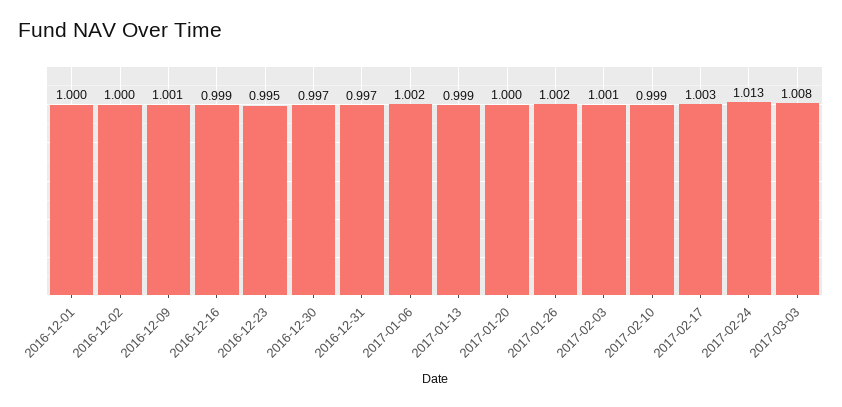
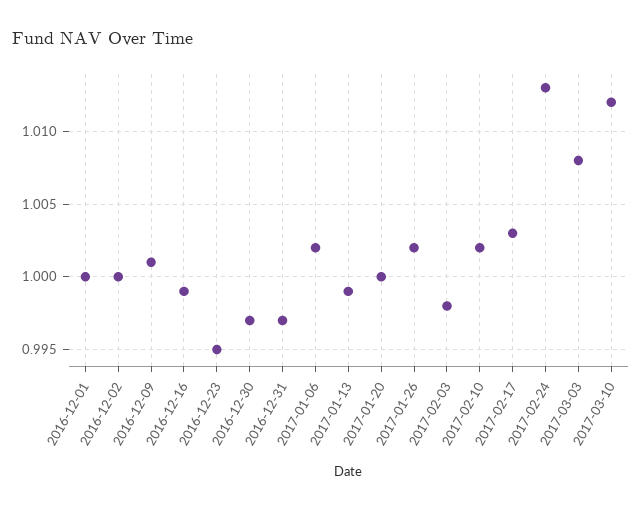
2017-02-03: 1.001 -> 0.998
2017-02-10: 0.999 -> 1.002
2017-03-10: none -> 1.012

